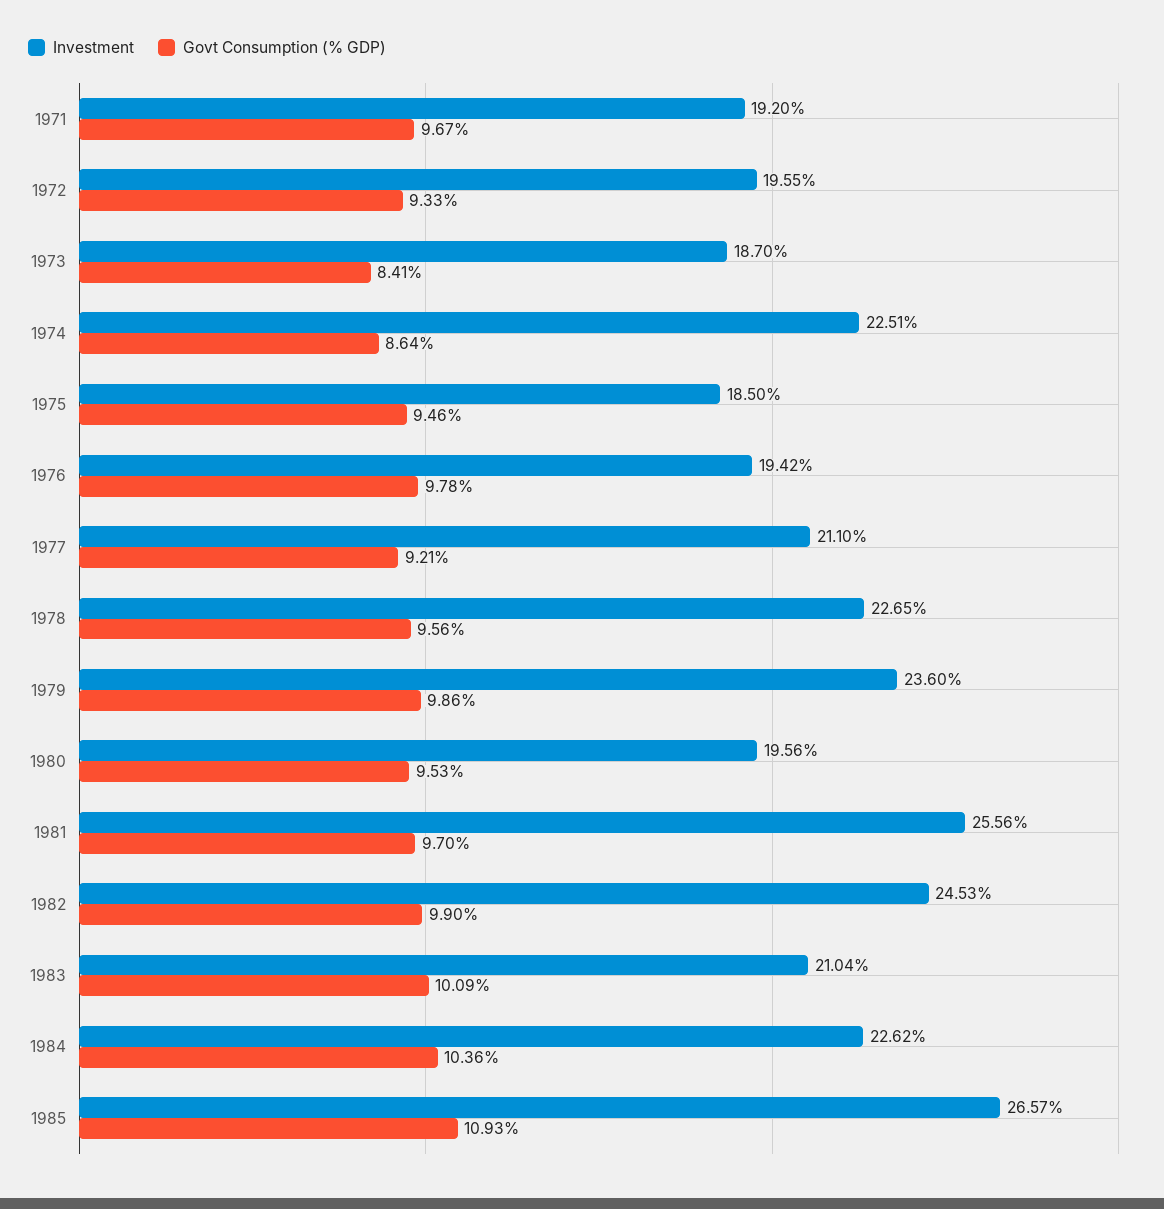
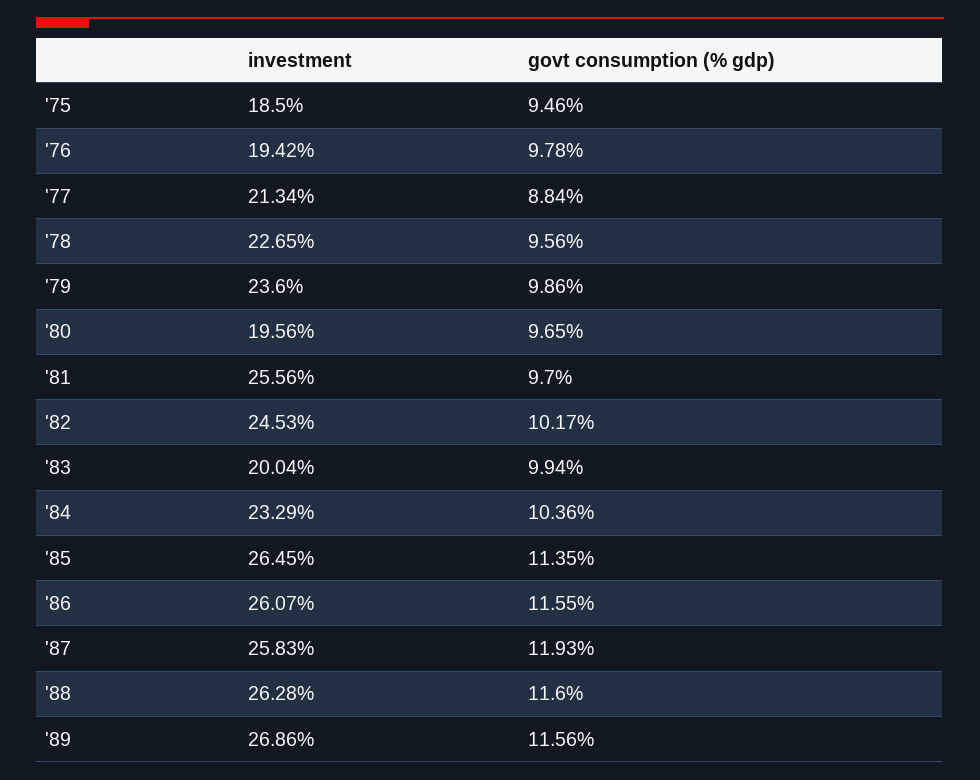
Investment, 1971: 19.2 -> none
Govt Consumption (% GDP), 1971: 9.67 -> none
Investment, 1972: 19.55 -> none
Govt Consumption (% GDP), 1972: 9.33 -> none
Investment, 1973: 18.7 -> none
Govt Consumption (% GDP), 1973: 8.41 -> none
Investment, 1974: 22.51 -> none
Govt Consumption (% GDP), 1974: 8.64 -> none
Investment, 1977: 21.1 -> 21.34
Govt Consumption (% GDP), 1977: 9.21 -> 8.84
Govt Consumption (% GDP), 1980: 9.53 -> 9.65
Govt Consumption (% GDP), 1982: 9.9 -> 10.17
Investment, 1983: 21.04 -> 20.04
Govt Consumption (% GDP), 1983: 10.09 -> 9.94
Investment, 1984: 22.62 -> 23.29
Investment, 1985: 26.57 -> 26.45
Govt Consumption (% GDP), 1985: 10.93 -> 11.35
Investment, '86: none -> 26.07
Govt Consumption (% GDP), '86: none -> 11.55
Investment, '87: none -> 25.83
Govt Consumption (% GDP), '87: none -> 11.93
Investment, '88: none -> 26.28
Govt Consumption (% GDP), '88: none -> 11.6
Investment, '89: none -> 26.86
Govt Consumption (% GDP), '89: none -> 11.56

